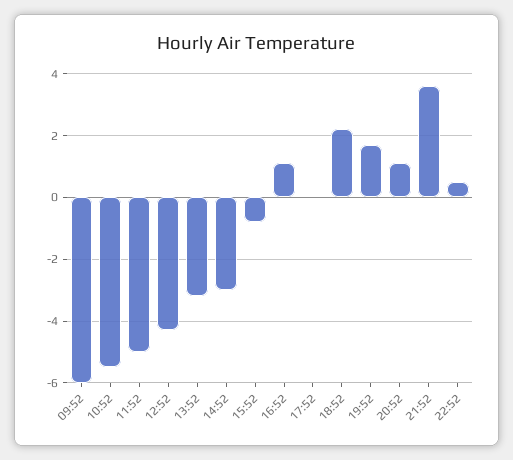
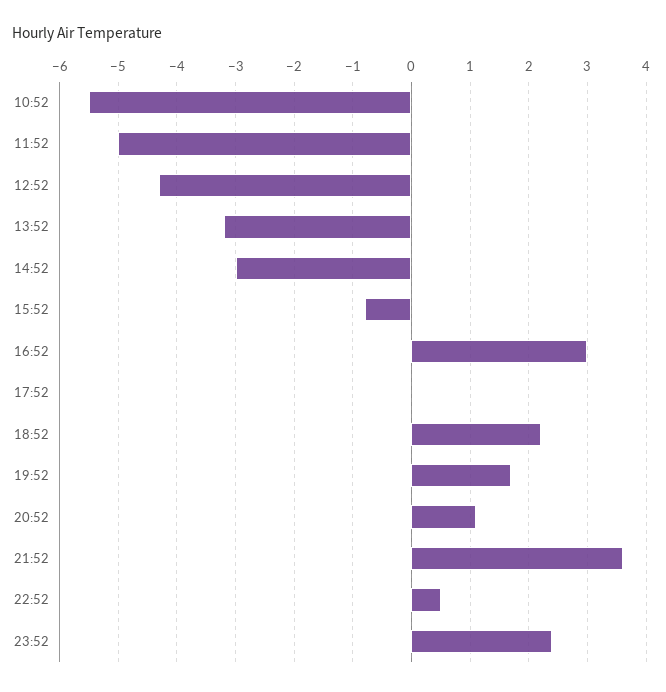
09:52: -6 -> none
16:52: 1 -> 3
23:52: none -> 2.5

